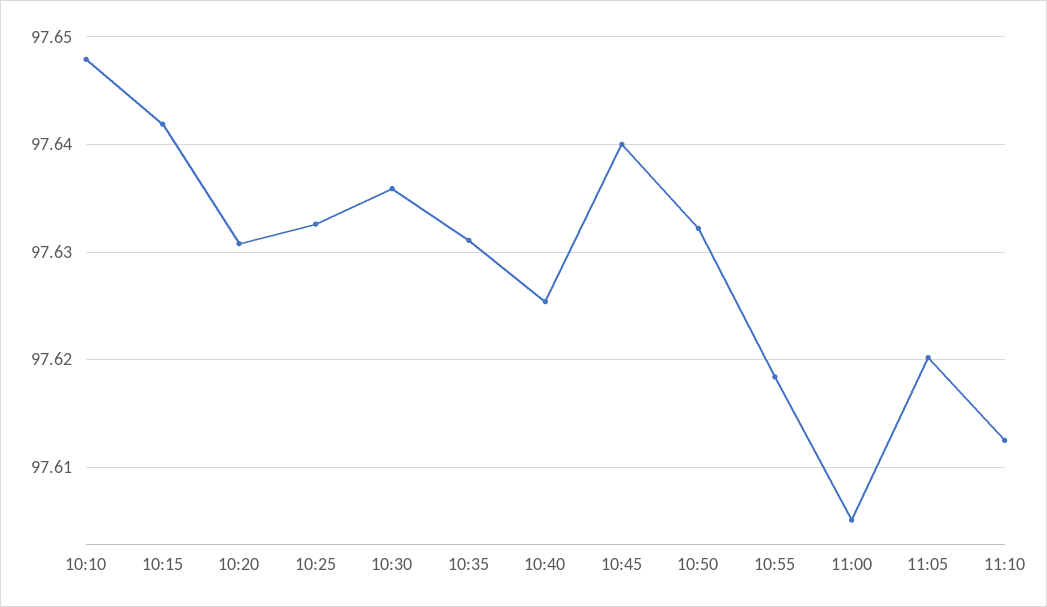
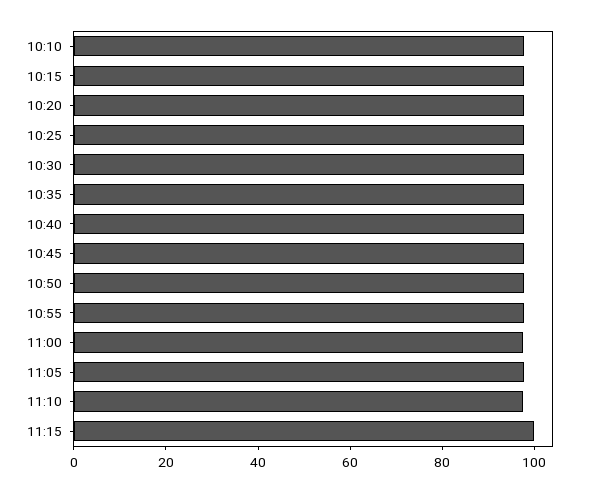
11:15: none -> 100

